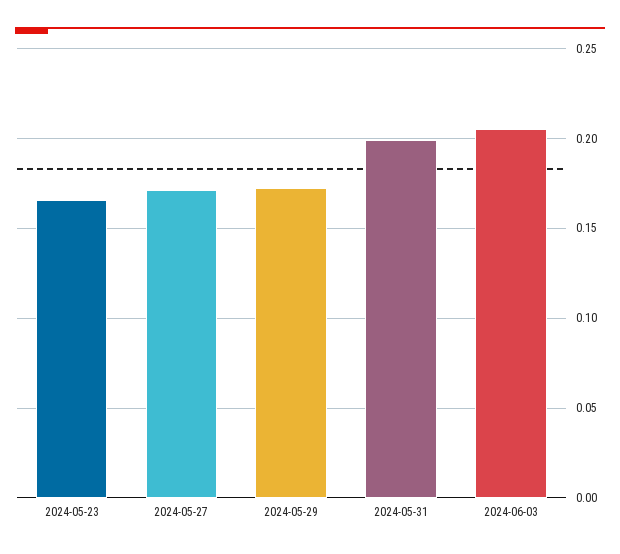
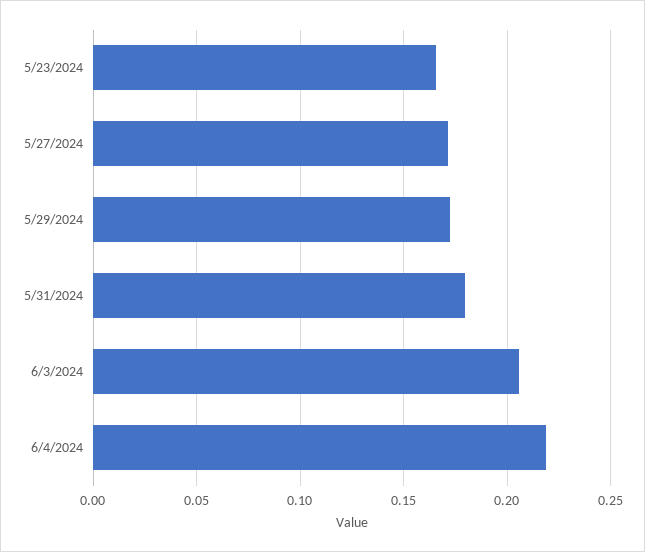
2024-05-31: 0.2 -> 0.18
6/4/2024: none -> 0.22

